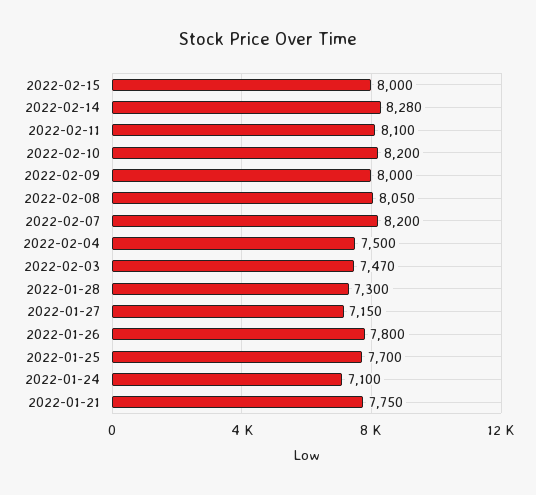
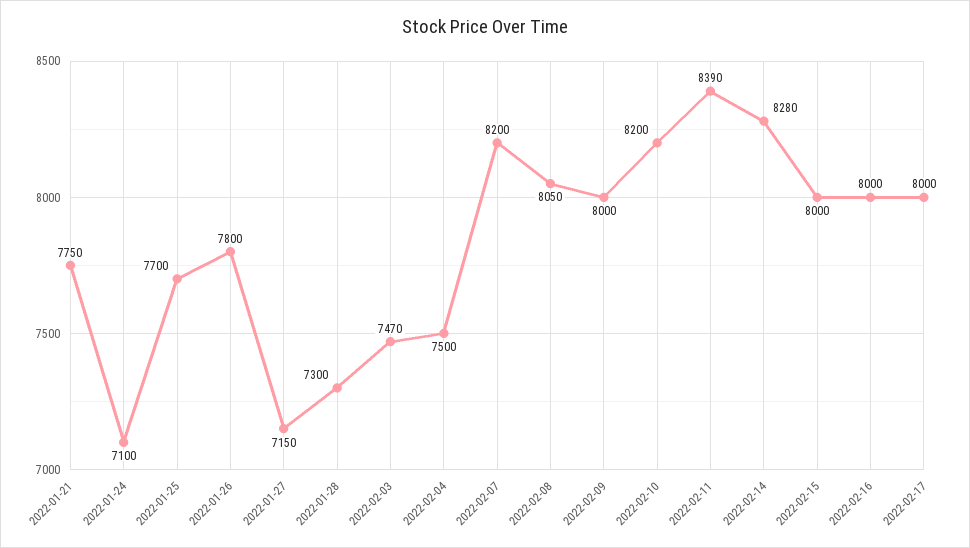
2022-02-11: 8100 -> 8390
2022-02-16: none -> 8000
2022-02-17: none -> 8000

